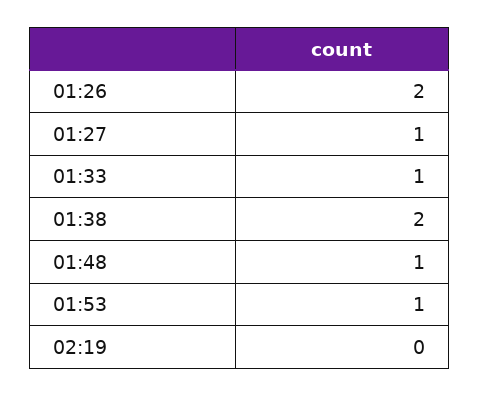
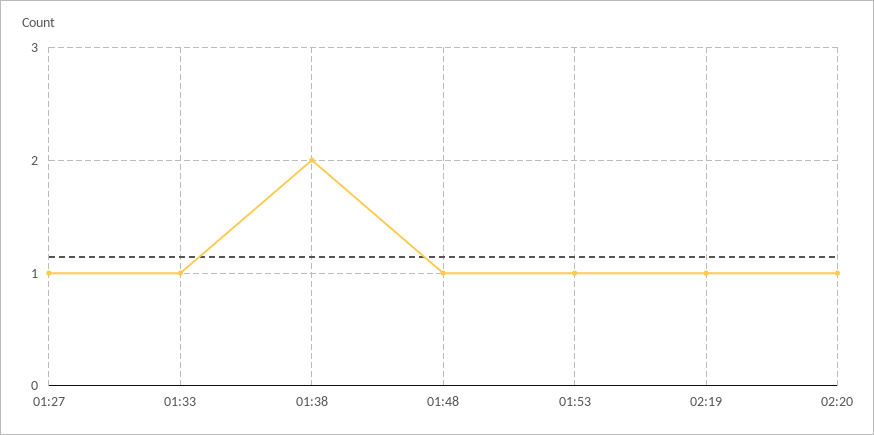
01:26: 2 -> none
02:19: 0 -> 1
02:20: none -> 1

